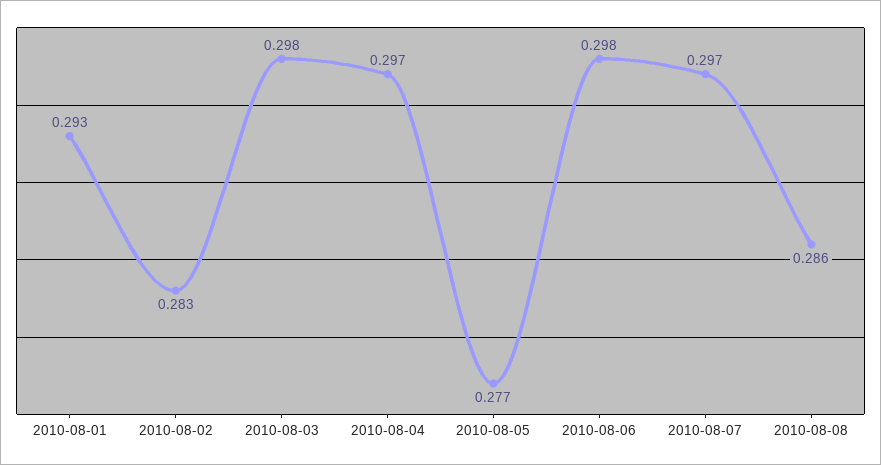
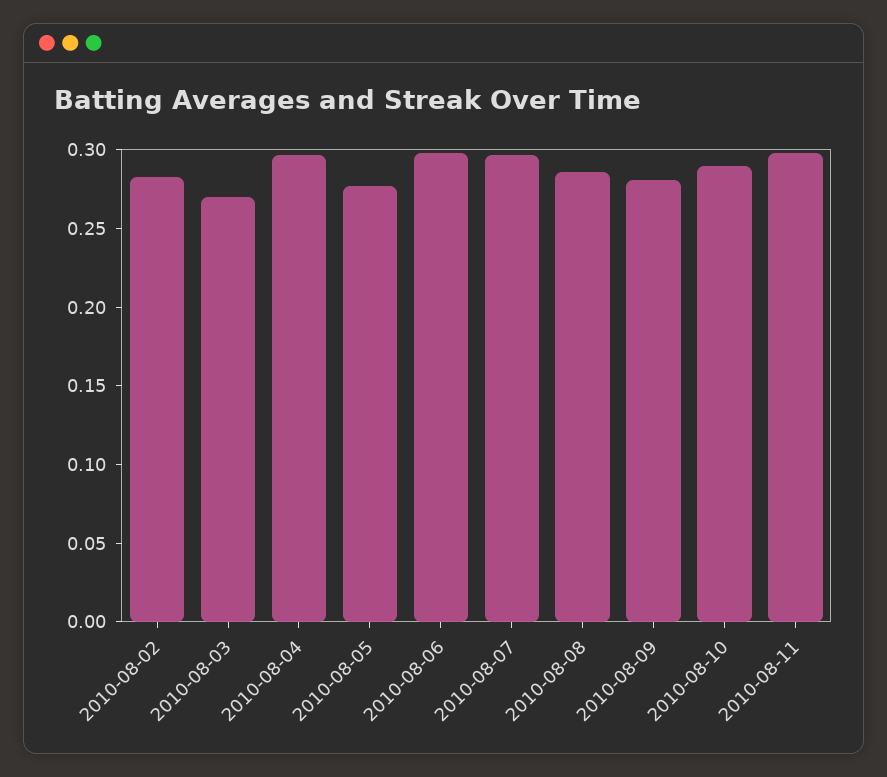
2010-08-01: 0.293 -> none
2010-08-03: 0.298 -> 0.27
2010-08-09: none -> 0.28
2010-08-10: none -> 0.29
2010-08-11: none -> 0.3

